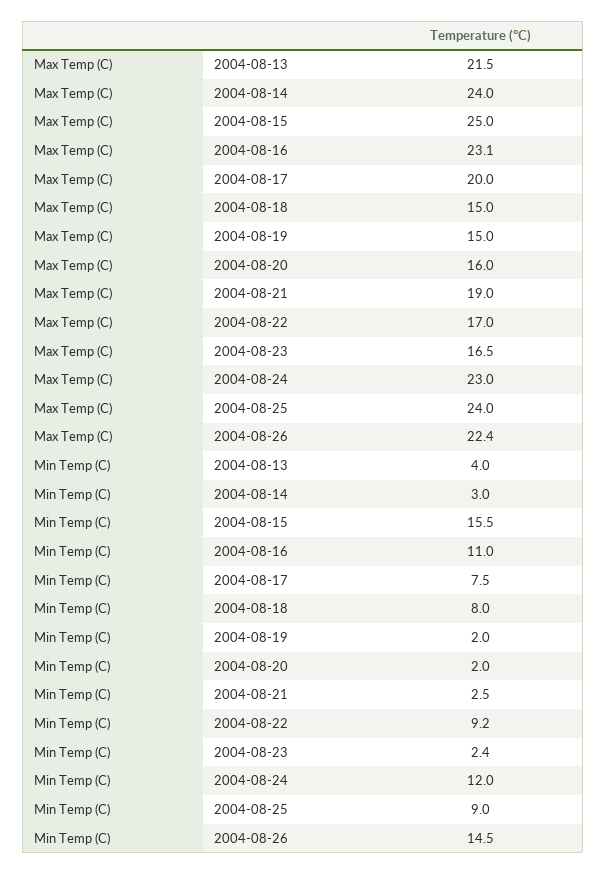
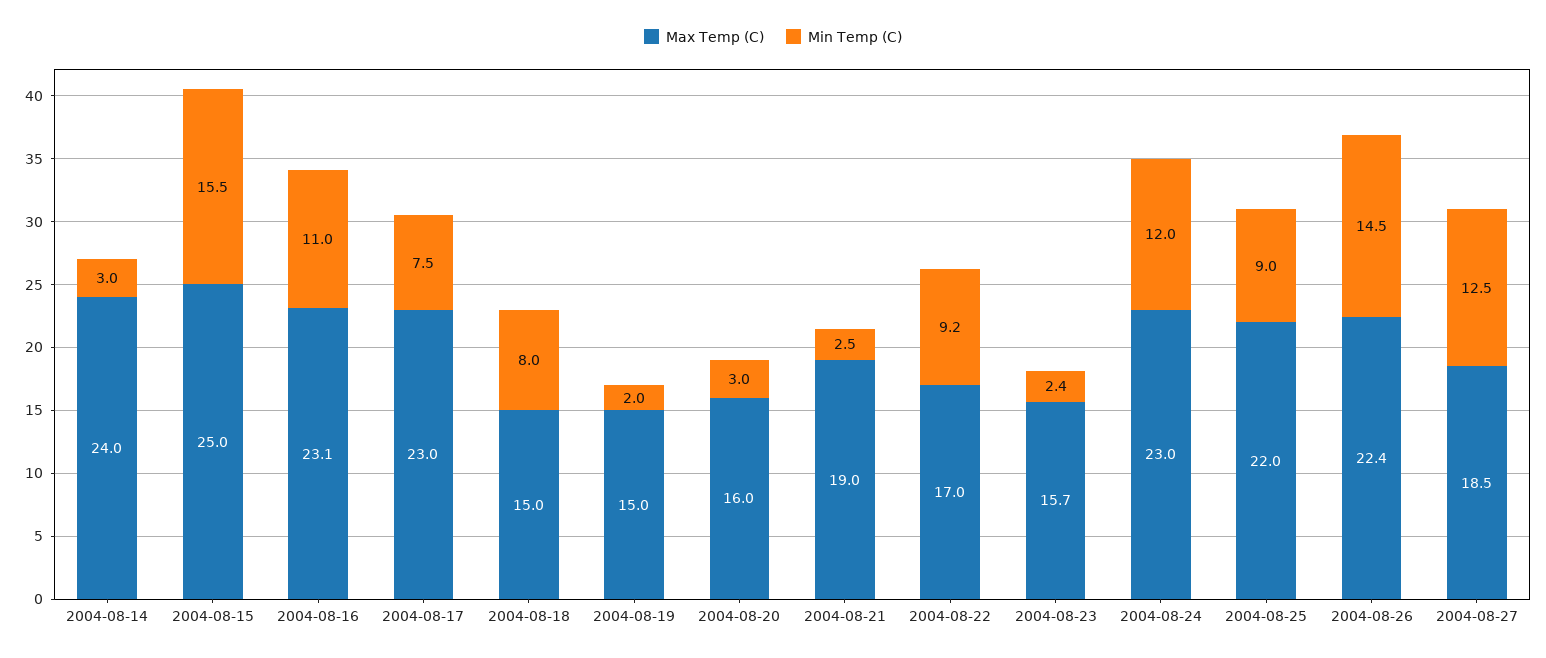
Max Temp (C), 2004-08-13: 21.5 -> none
Max Temp (C), 2004-08-17: 20 -> 23
Max Temp (C), 2004-08-23: 16.5 -> 15.7
Max Temp (C), 2004-08-25: 24 -> 22
Min Temp (C), 2004-08-13: 4 -> none
Min Temp (C), 2004-08-20: 2 -> 3
Max Temp (C), 2004-08-27: none -> 18.5
Min Temp (C), 2004-08-27: none -> 12.5

